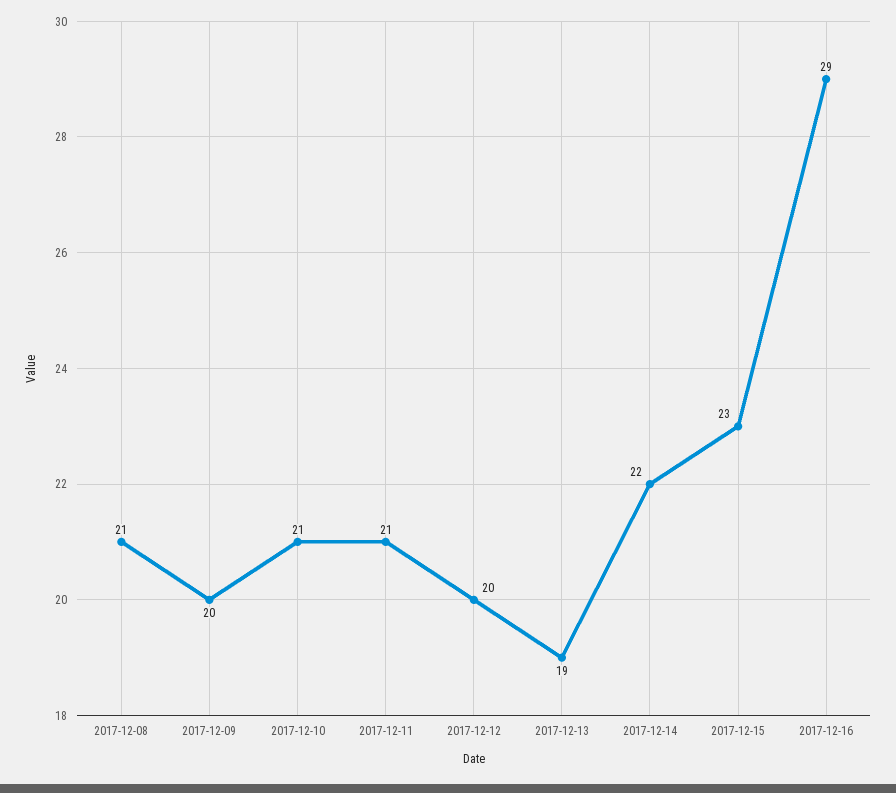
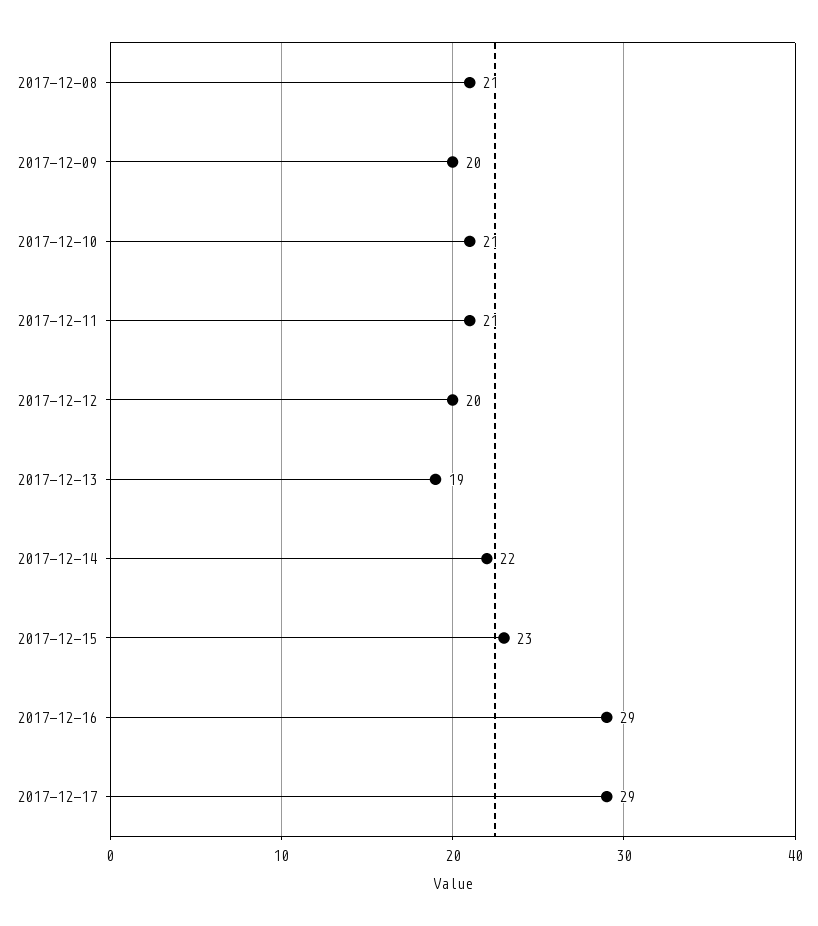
2017-12-17: none -> 29

